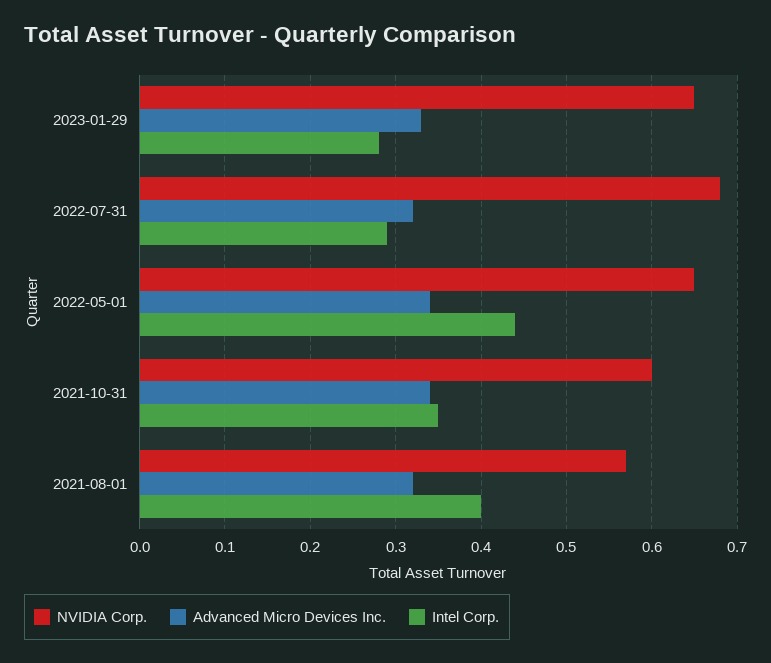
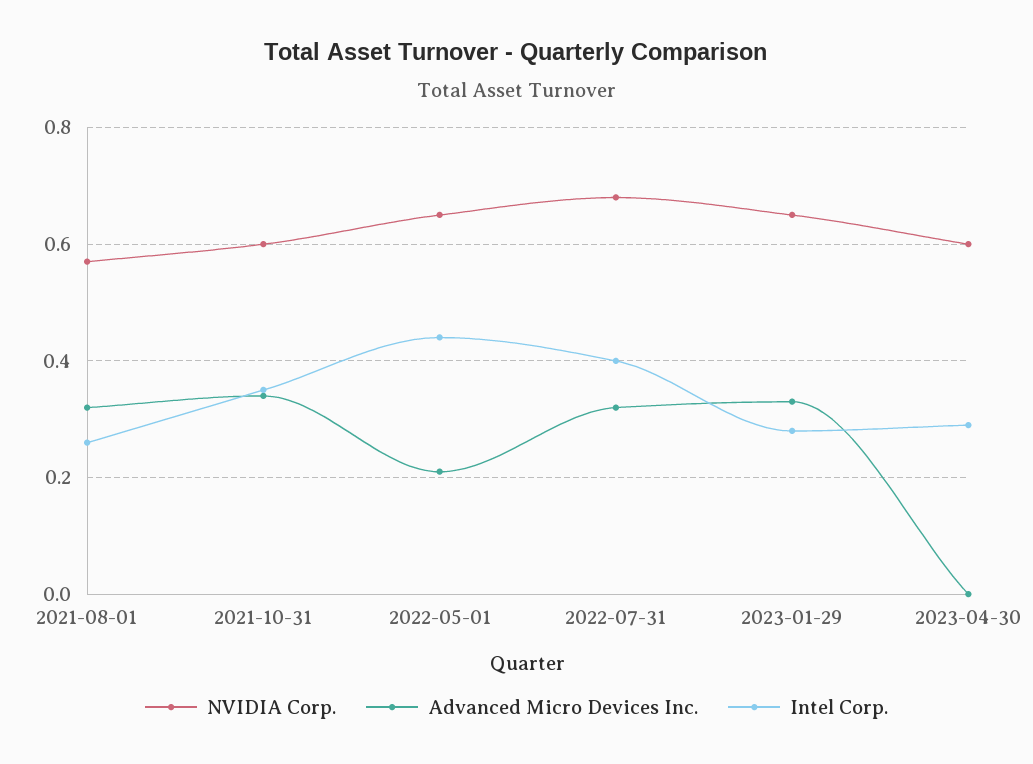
Intel Corp., 2022-07-31: 0.29 -> 0.4
Advanced Micro Devices Inc., 2022-05-01: 0.34 -> 0.2
Intel Corp., 2021-08-01: 0.4 -> 0.25
NVIDIA Corp., 2023-04-30: none -> 0.6
Advanced Micro Devices Inc., 2023-04-30: none -> 0
Intel Corp., 2023-04-30: none -> 0.3

